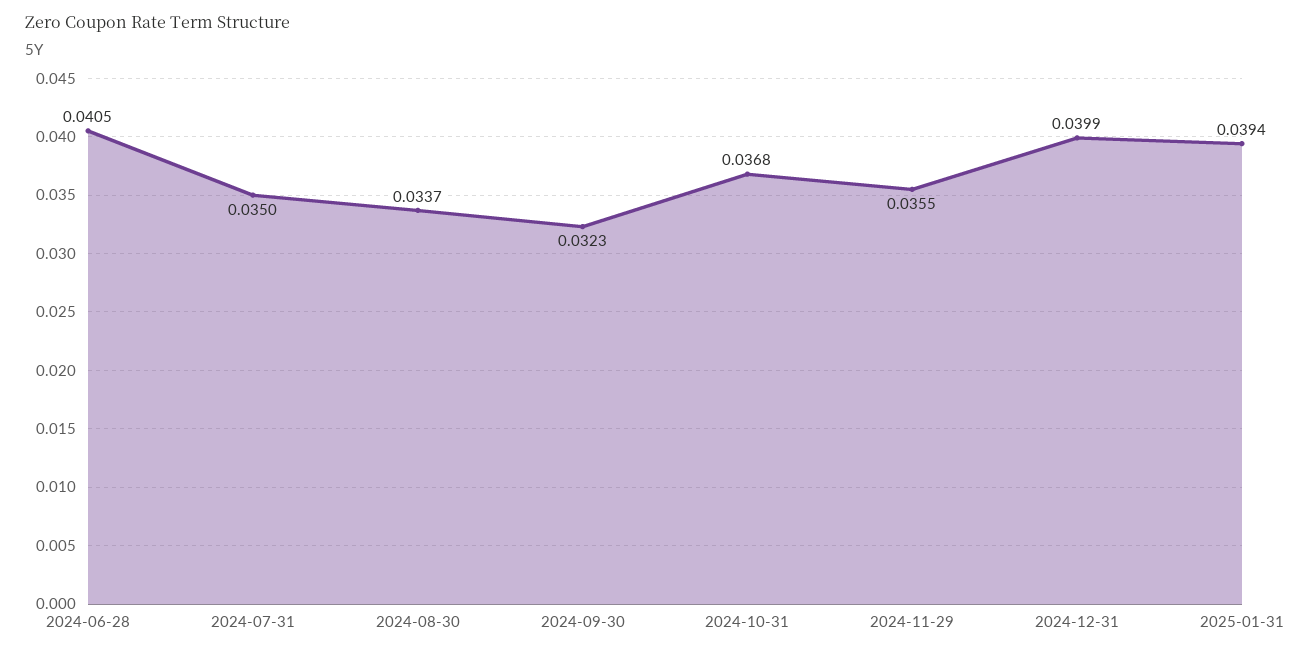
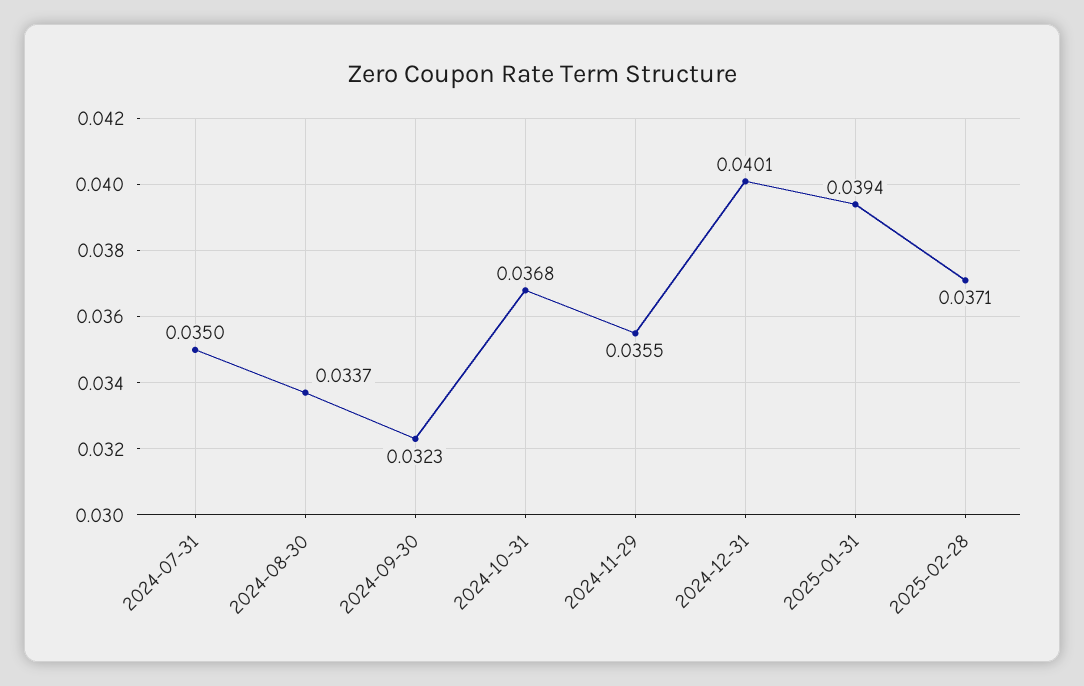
2024-06-28: 0.0405 -> none
2024-12-31: 0.0399 -> 0.0401
2025-02-28: none -> 0.0371

